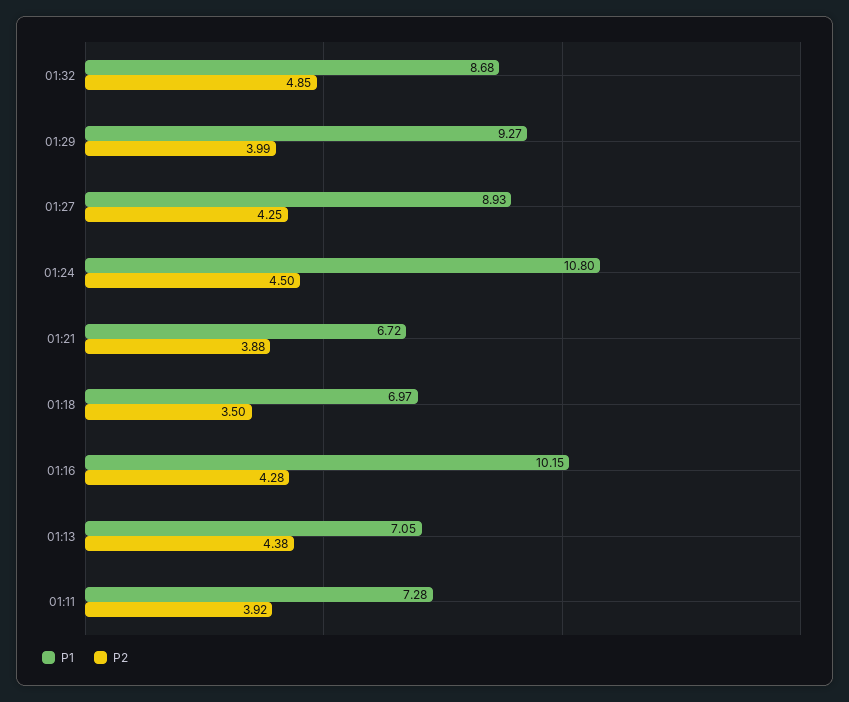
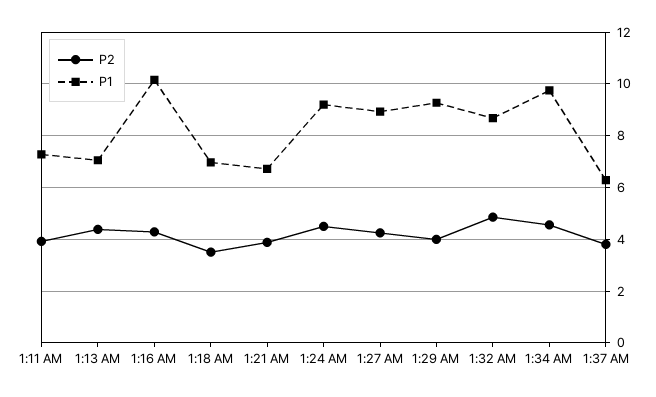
P1, 01:24: 10.8 -> 9.25
P2, 1:34 AM: none -> 4.5
P1, 1:34 AM: none -> 9.75
P2, 1:37 AM: none -> 3.75
P1, 1:37 AM: none -> 6.25

